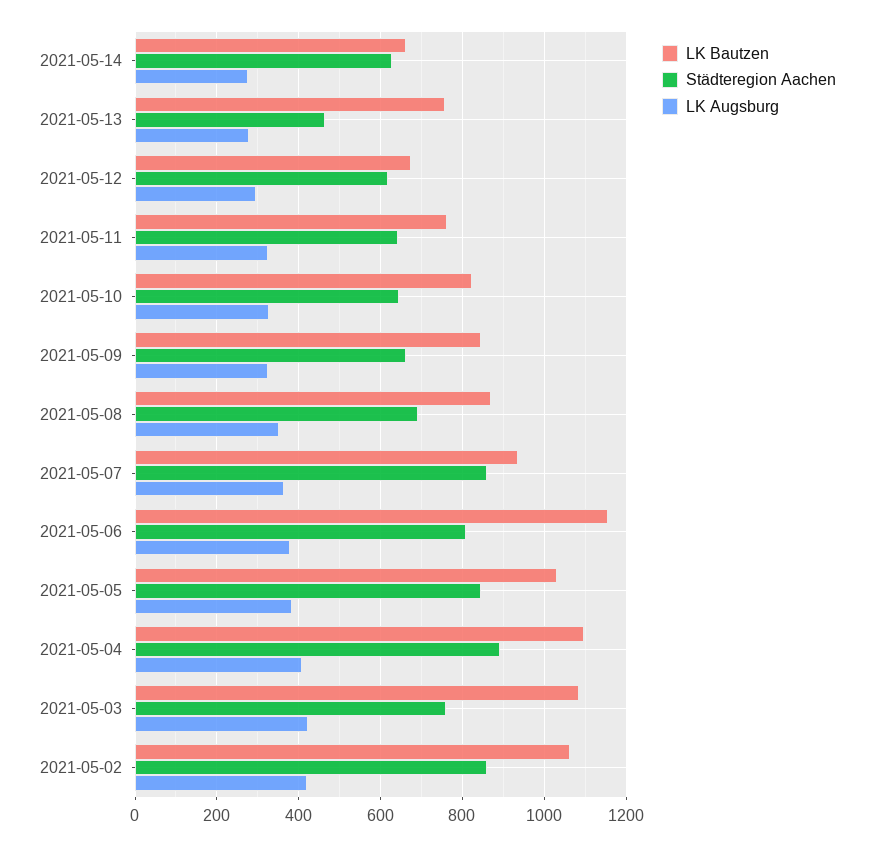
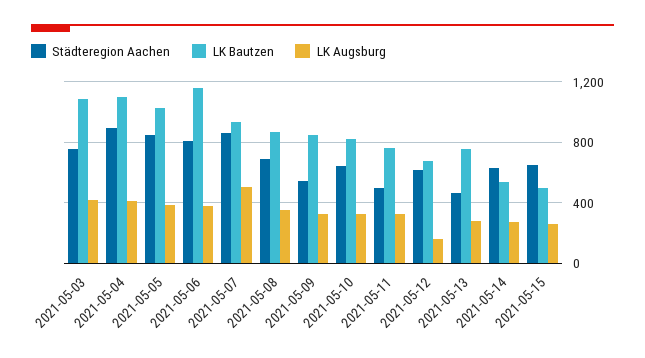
LK Bautzen, 2021-05-14: 660 -> 550
LK Augsburg, 2021-05-12: 300 -> 150
Städteregion Aachen, 2021-05-11: 640 -> 500
Städteregion Aachen, 2021-05-09: 660 -> 550
LK Augsburg, 2021-05-07: 360 -> 500
LK Bautzen, 2021-05-02: 1060 -> none
Städteregion Aachen, 2021-05-02: 860 -> none
LK Augsburg, 2021-05-02: 420 -> none
Städteregion Aachen, 2021-05-15: none -> 650
LK Bautzen, 2021-05-15: none -> 500
LK Augsburg, 2021-05-15: none -> 250

